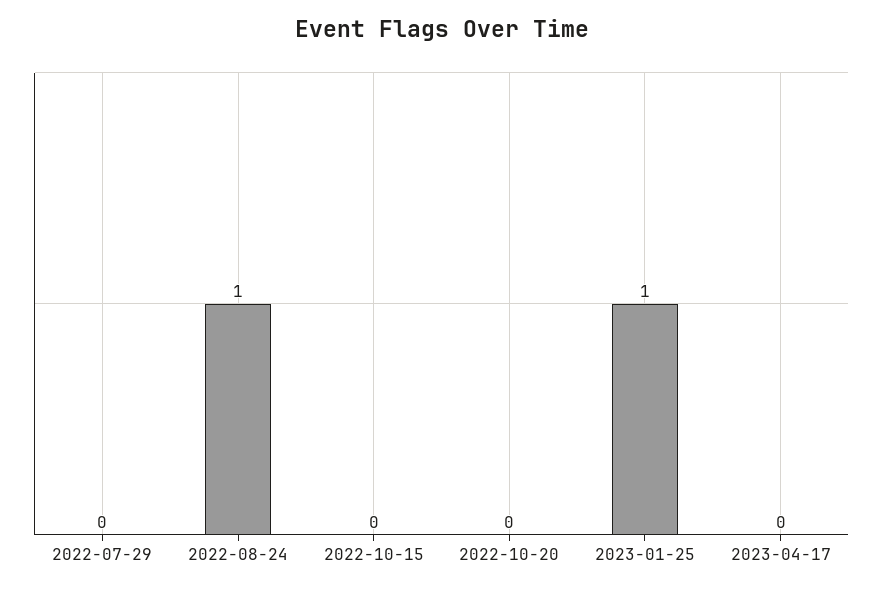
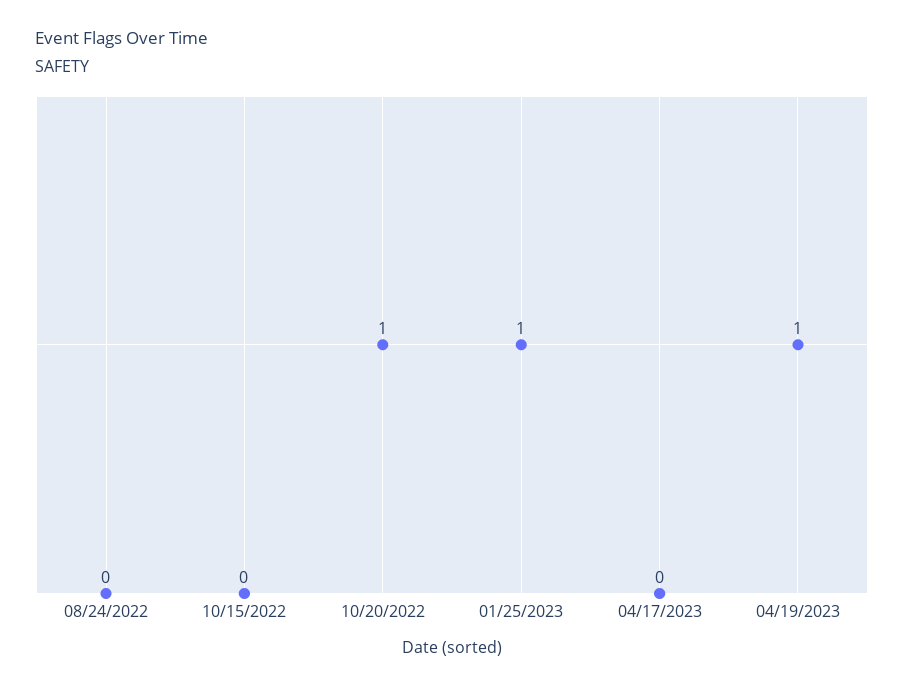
2022-07-29: 0 -> none
2022-08-24: 1 -> 0
2022-10-20: 0 -> 1
04/19/2023: none -> 1

